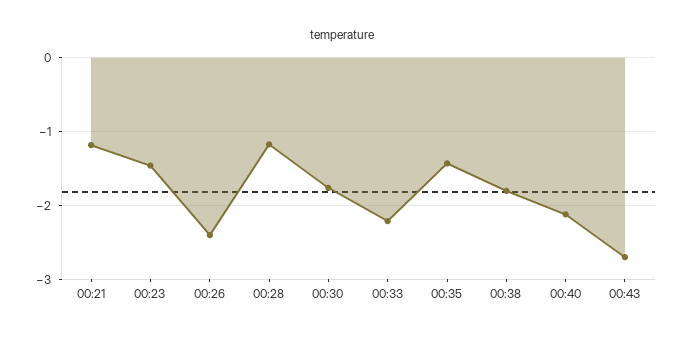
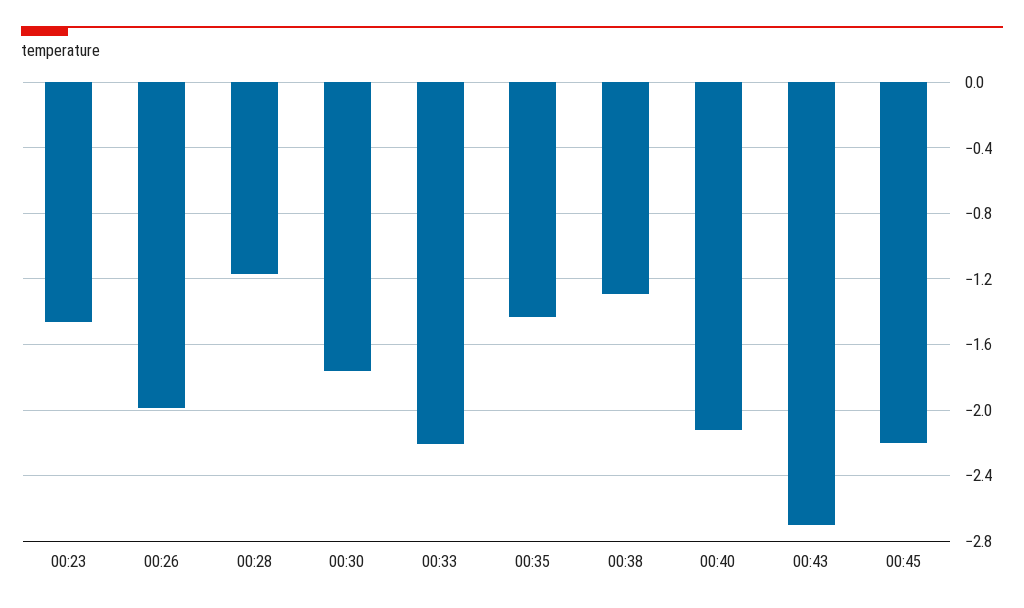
00:21: -1.2 -> none
00:26: -2.4 -> -2
00:38: -1.8 -> -1.3
00:45: none -> -2.2

